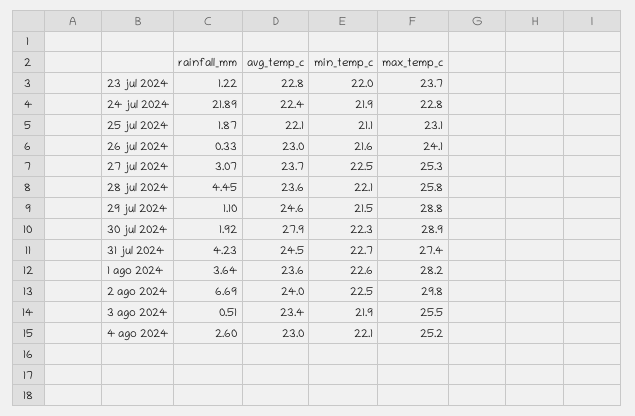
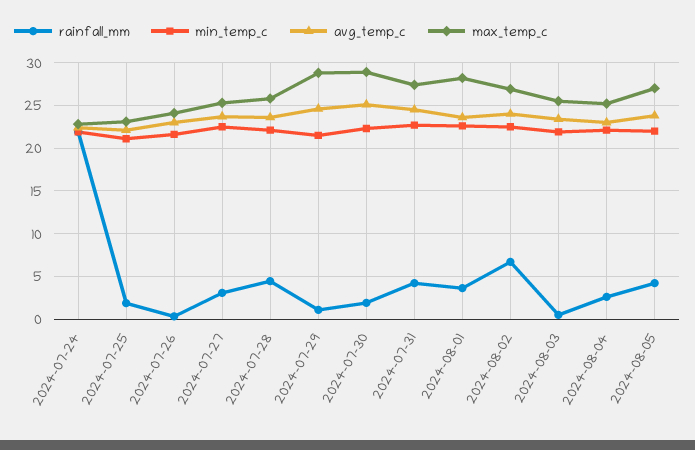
rainfall_mm, 23 jul 2024: 1.22 -> none
avg_temp_c, 23 jul 2024: 22.8 -> none
min_temp_c, 23 jul 2024: 22 -> none
max_temp_c, 23 jul 2024: 23.7 -> none
avg_temp_c, 30 jul 2024: 27.9 -> 25
max_temp_c, 2 ago 2024: 29.8 -> 27
rainfall_mm, 2024-08-05: none -> 4
min_temp_c, 2024-08-05: none -> 22
avg_temp_c, 2024-08-05: none -> 24
max_temp_c, 2024-08-05: none -> 27

